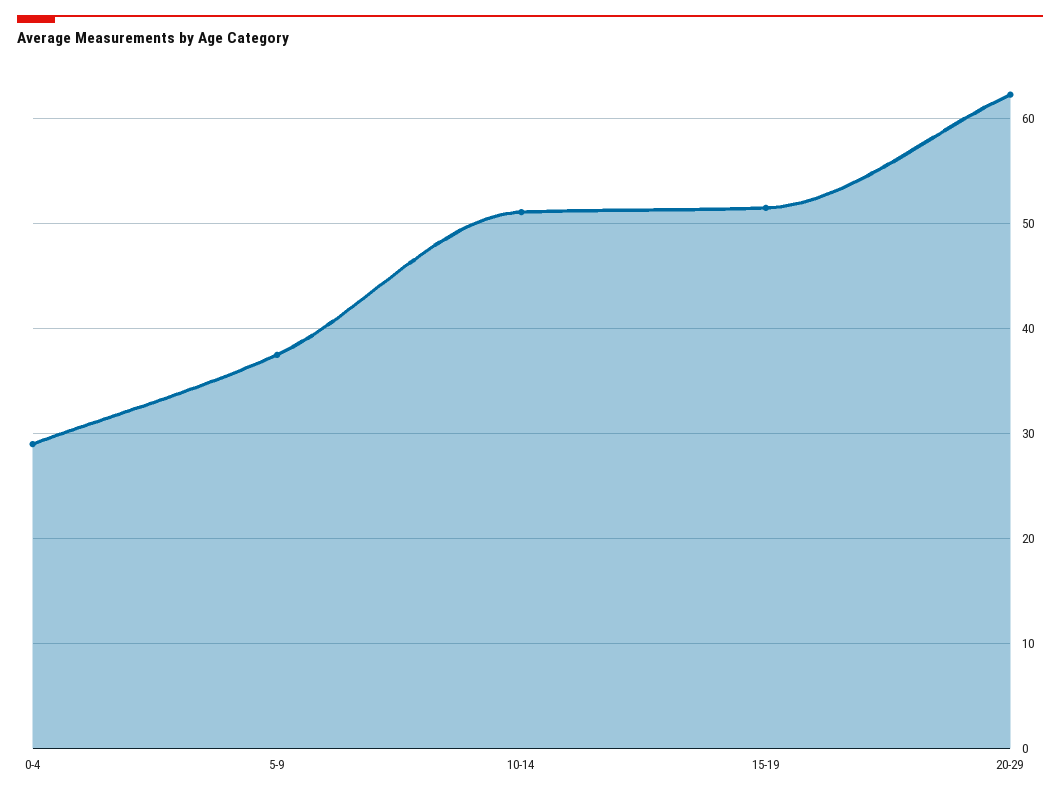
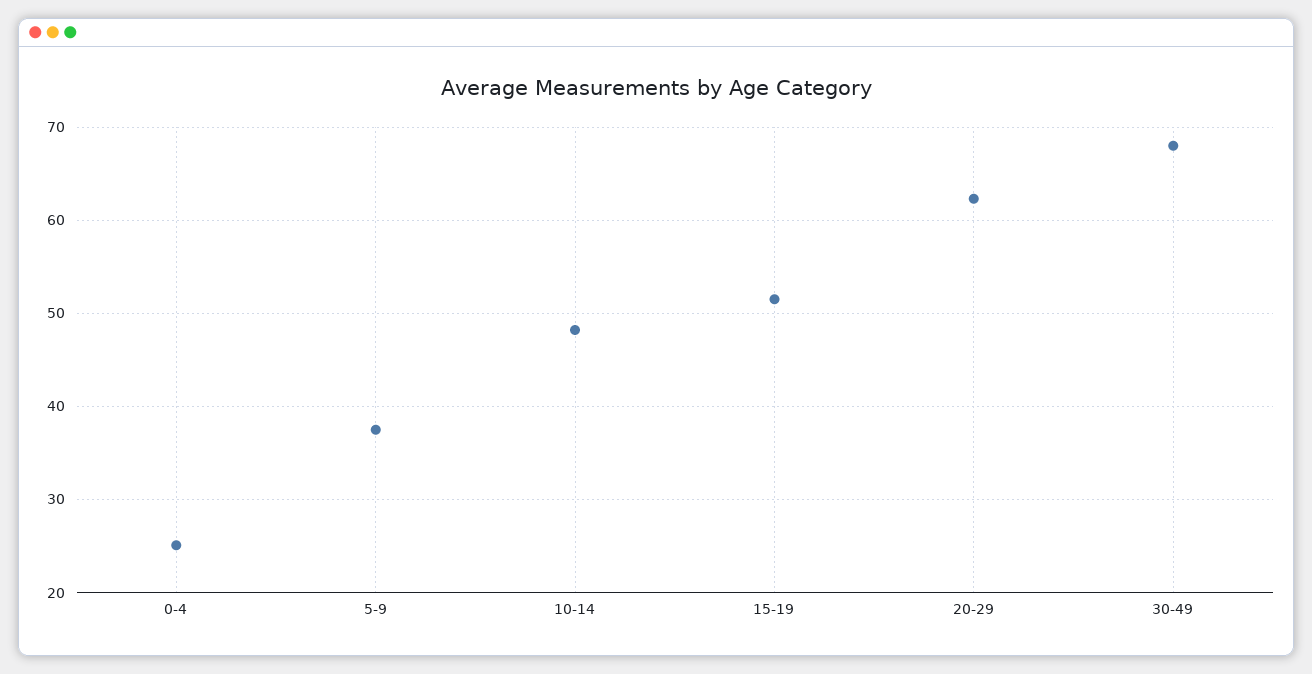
0-4: 29 -> 25
10-14: 51 -> 48
30-49: none -> 68

